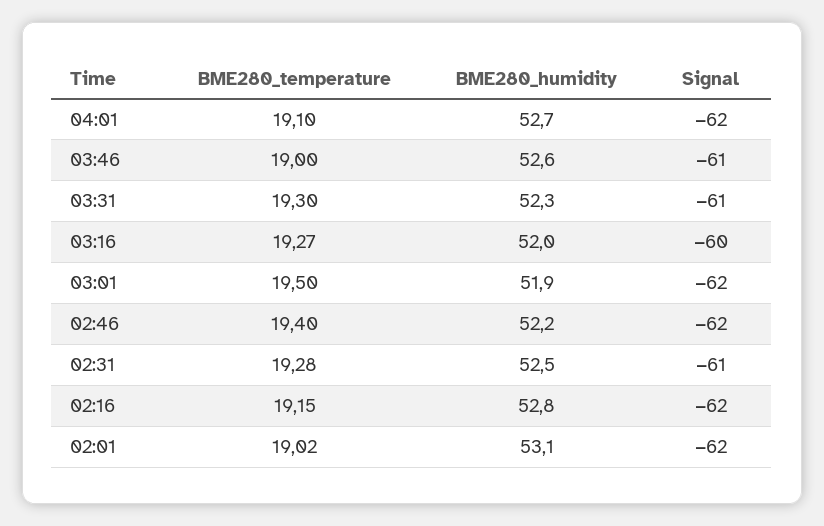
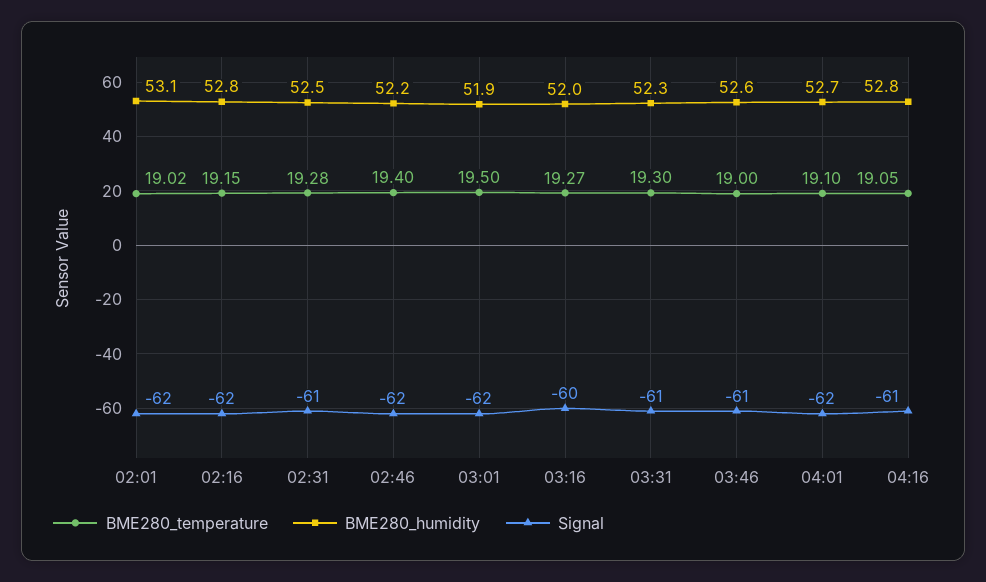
BME280_temperature, 04:16: none -> 19.05
BME280_humidity, 04:16: none -> 52.8
Signal, 04:16: none -> -61

